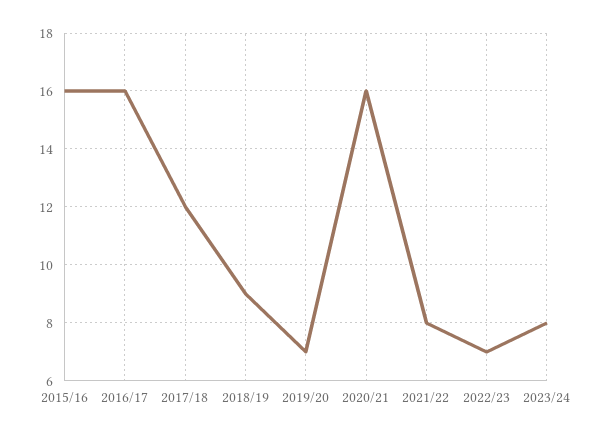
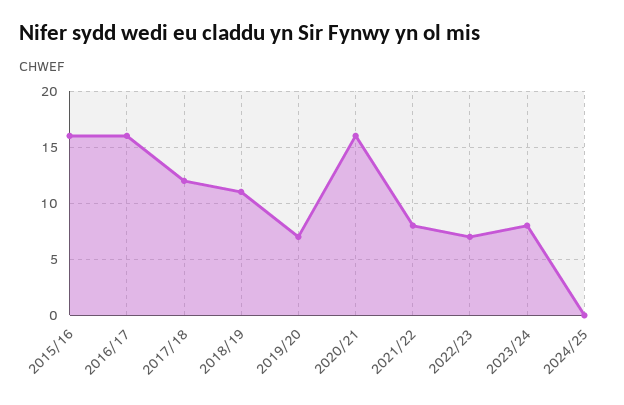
2018/19: 9 -> 11
2024/25: none -> 0

